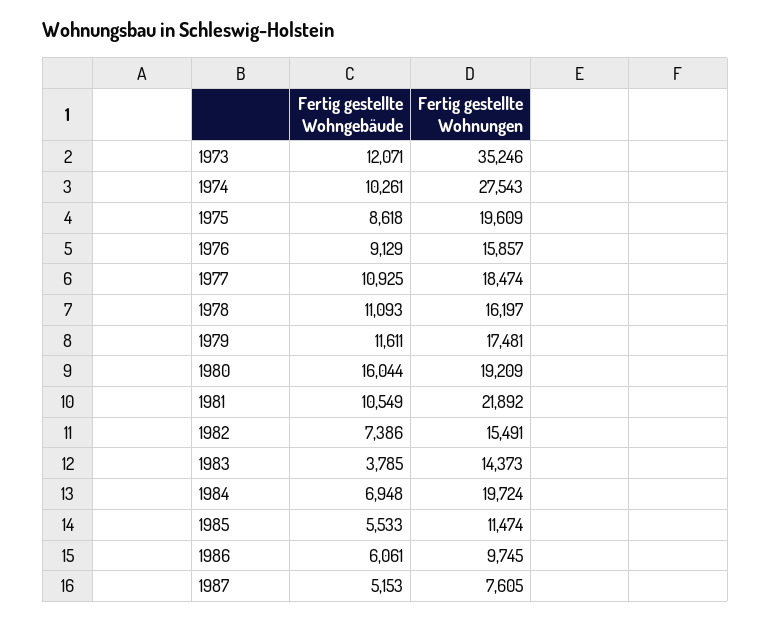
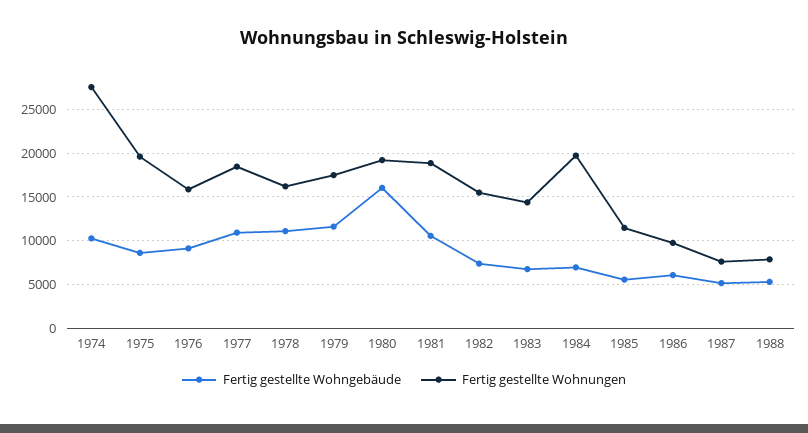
Fertig gestellte Wohngebäude, 1973: 12071 -> none
Fertig gestellte Wohnungen, 1973: 35246 -> none
Fertig gestellte Wohnungen, 1981: 21892 -> 19000
Fertig gestellte Wohngebäude, 1983: 3785 -> 7000
Fertig gestellte Wohngebäude, 1988: none -> 5000
Fertig gestellte Wohnungen, 1988: none -> 8000

